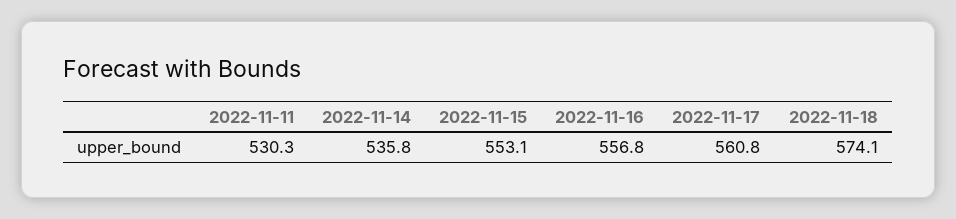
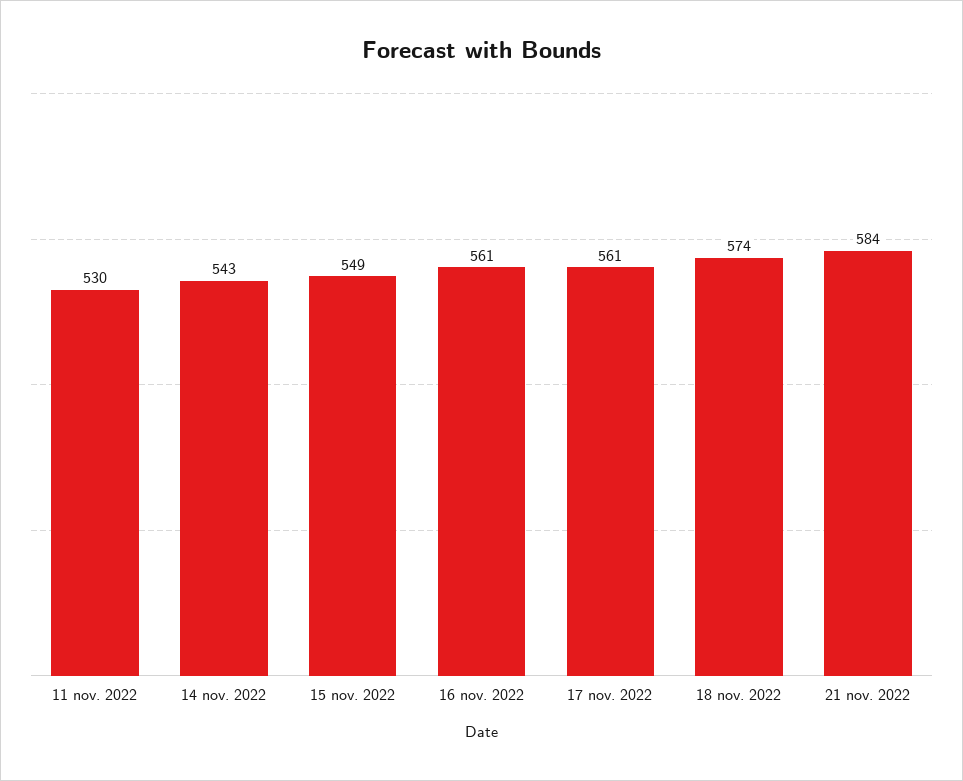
2022-11-14: 535.8 -> 543
2022-11-15: 553.1 -> 549
2022-11-16: 556.8 -> 561
21 nov. 2022: none -> 584

